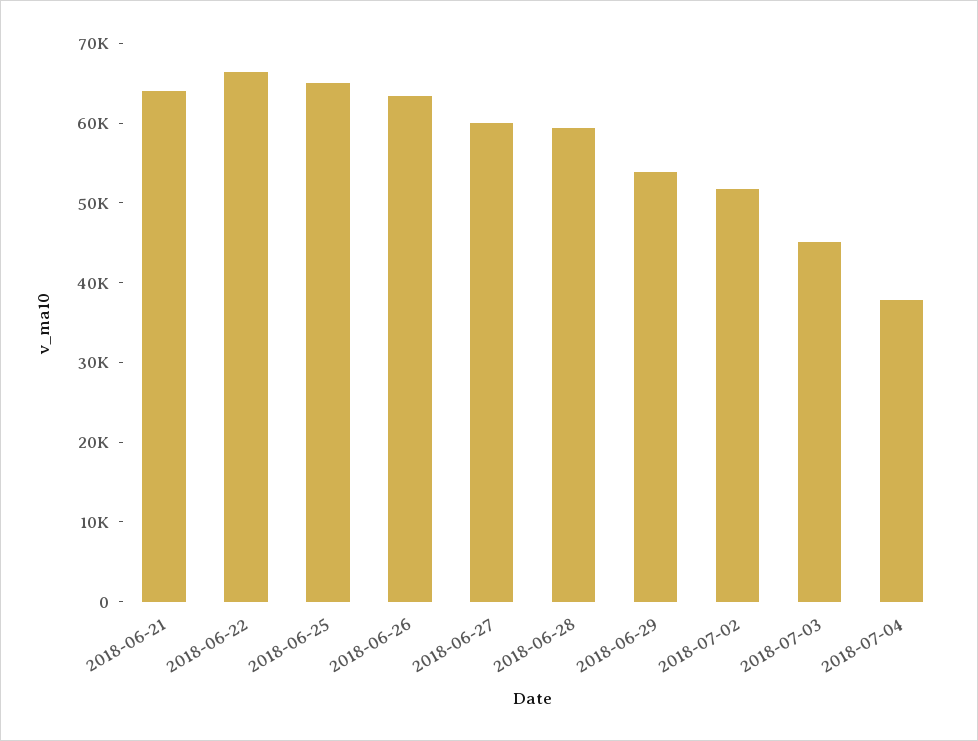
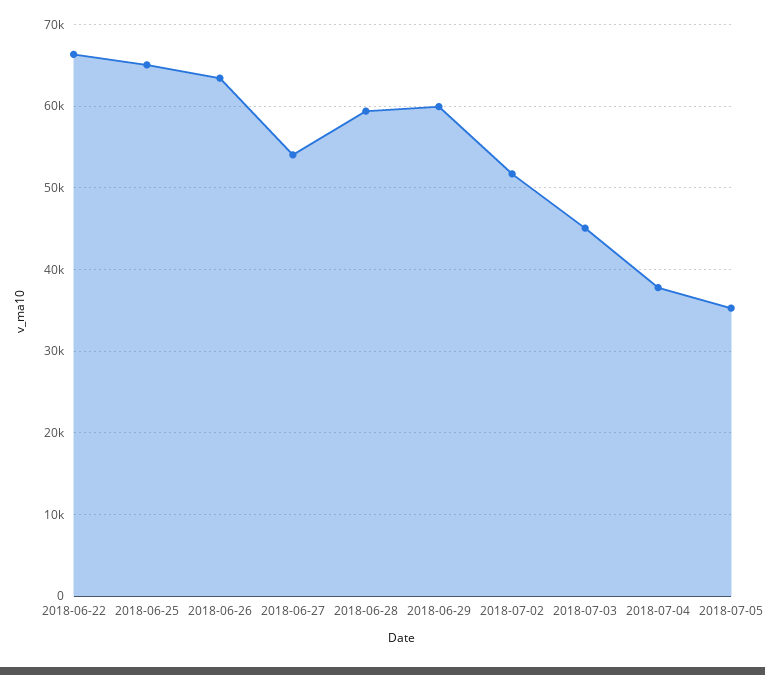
2018-06-21: 64000 -> none
2018-06-27: 60000 -> 54000
2018-06-29: 54000 -> 60000
2018-07-05: none -> 35000

